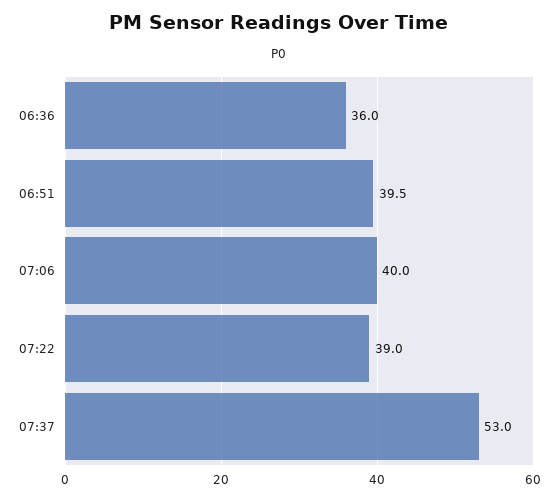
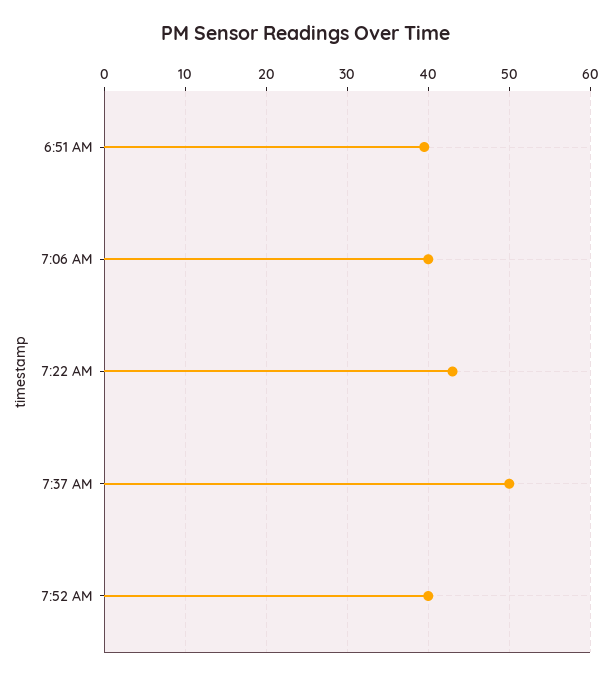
06:36: 36 -> none
07:22: 39 -> 43
07:37: 53 -> 50
7:52 AM: none -> 40

